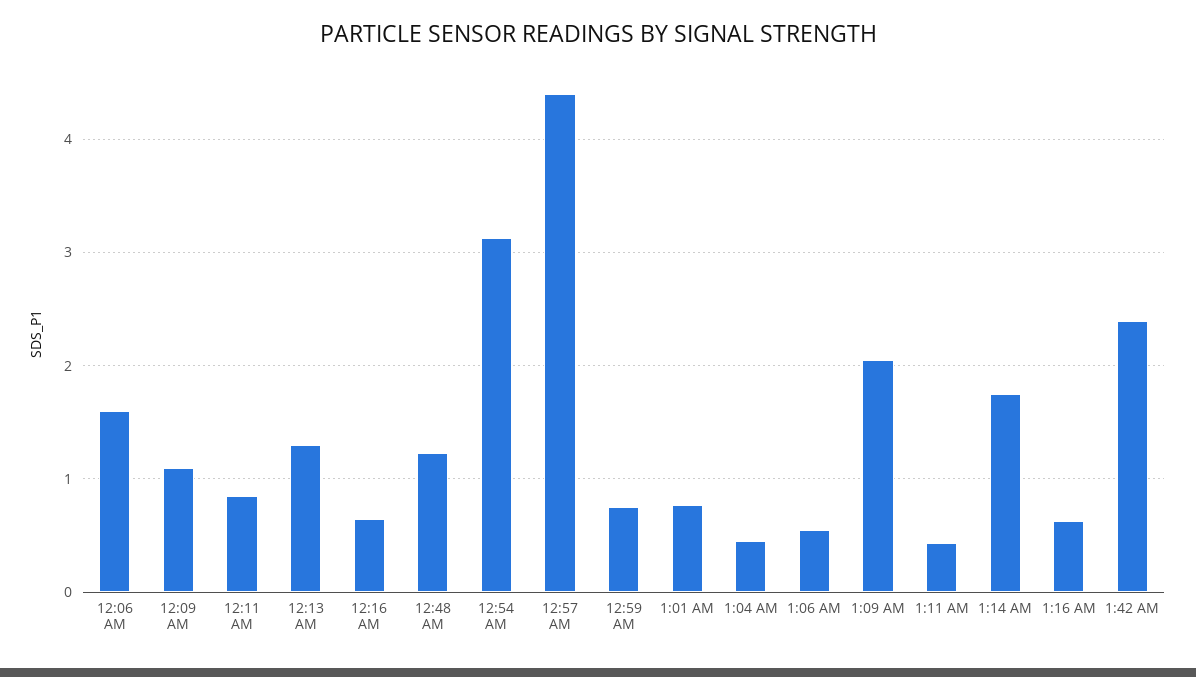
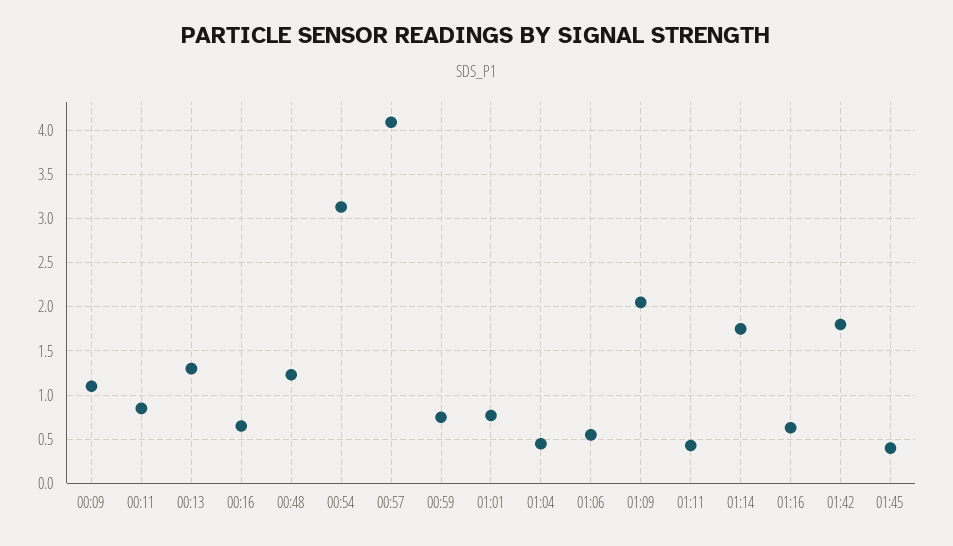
12:06 AM: 1.6 -> none
12:57 AM: 4.4 -> 4.1
1:42 AM: 2.4 -> 1.8
01:45: none -> 0.4

